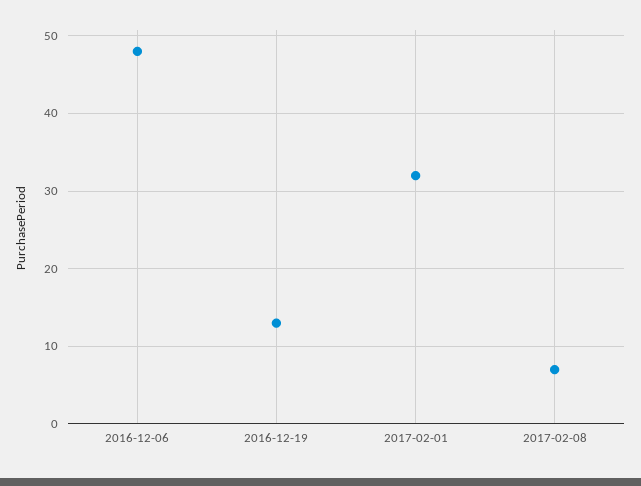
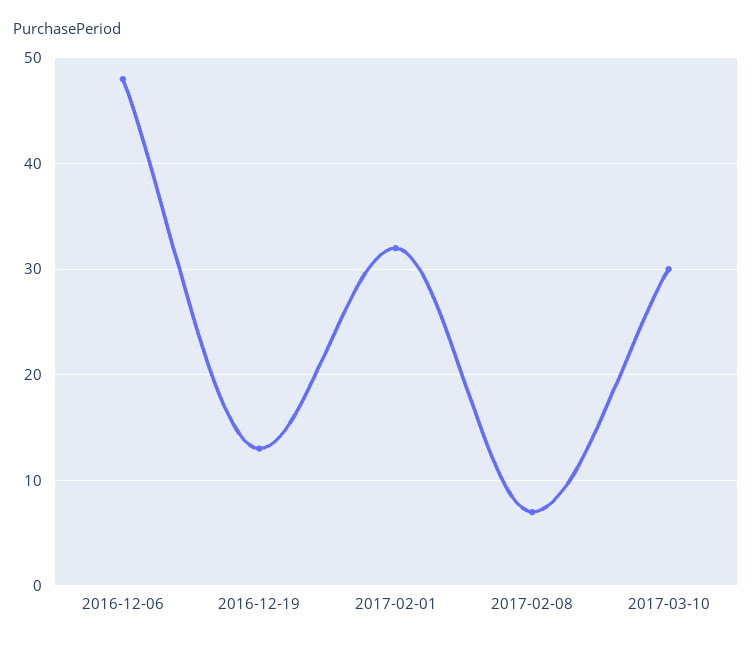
2017-03-10: none -> 30

